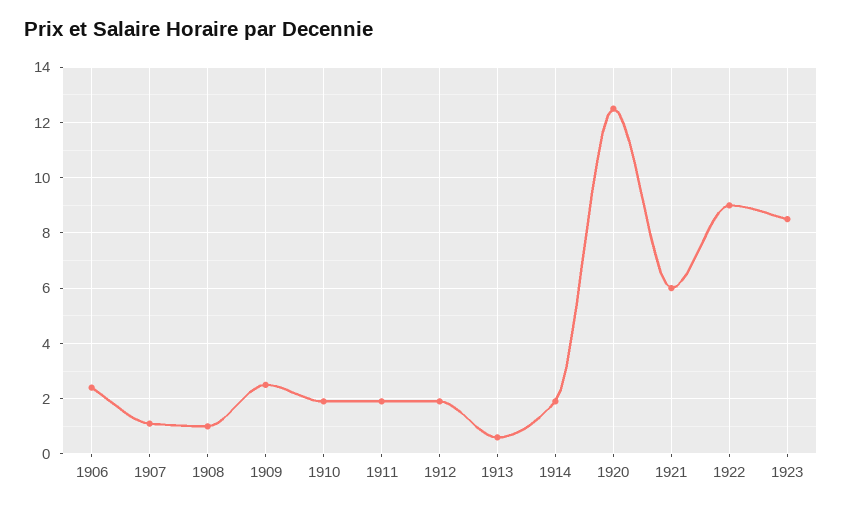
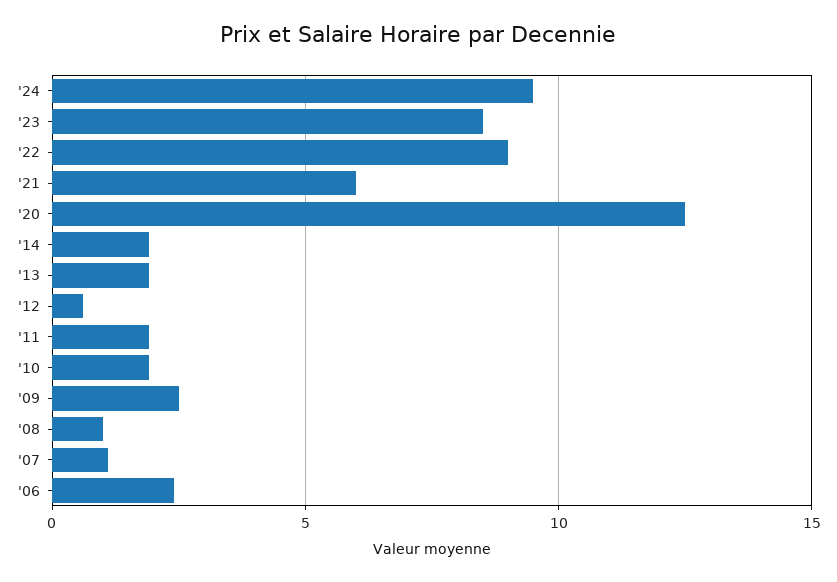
1912: 2 -> 0.5
1913: 0.5 -> 2
'24: none -> 9.5

